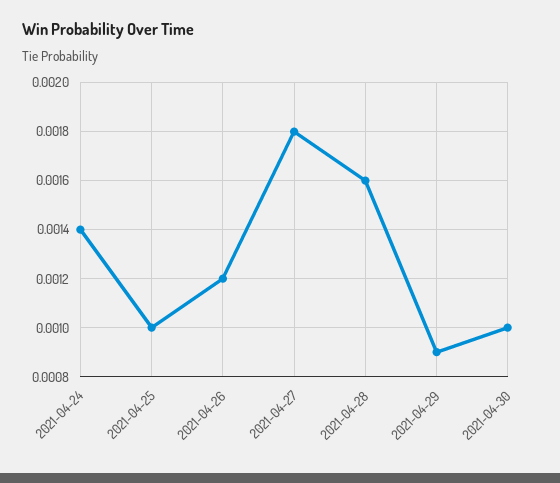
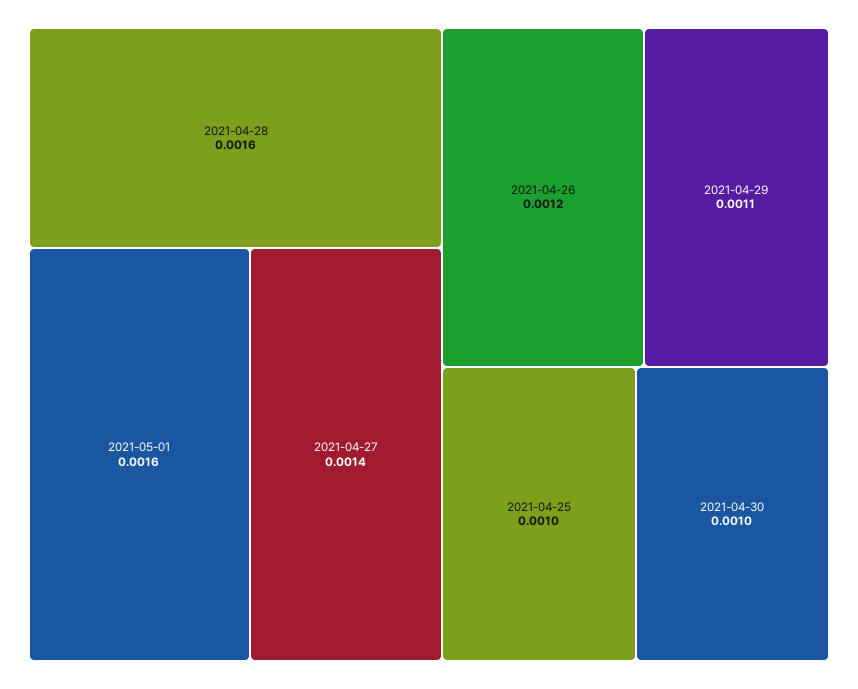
2021-04-24: 0.0014 -> none
2021-04-27: 0.0018 -> 0.0014
2021-04-29: 0.0009 -> 0.0011
2021-05-01: none -> 0.0016

